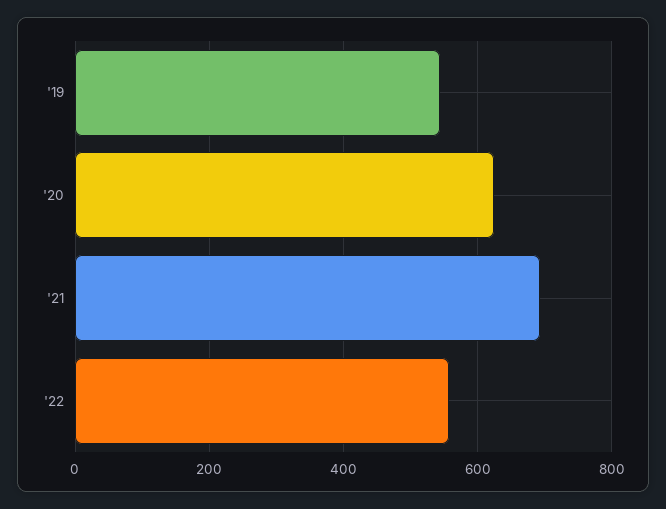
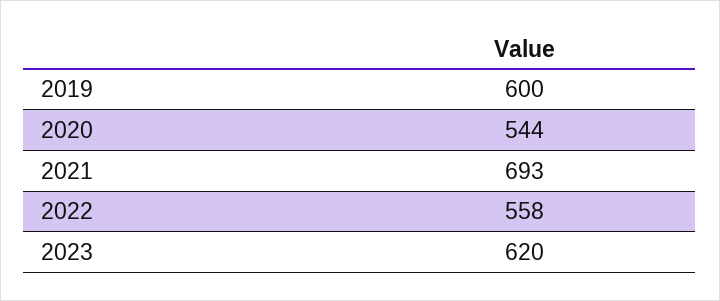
'19: 540 -> 600
'20: 620 -> 544
2023: none -> 620

